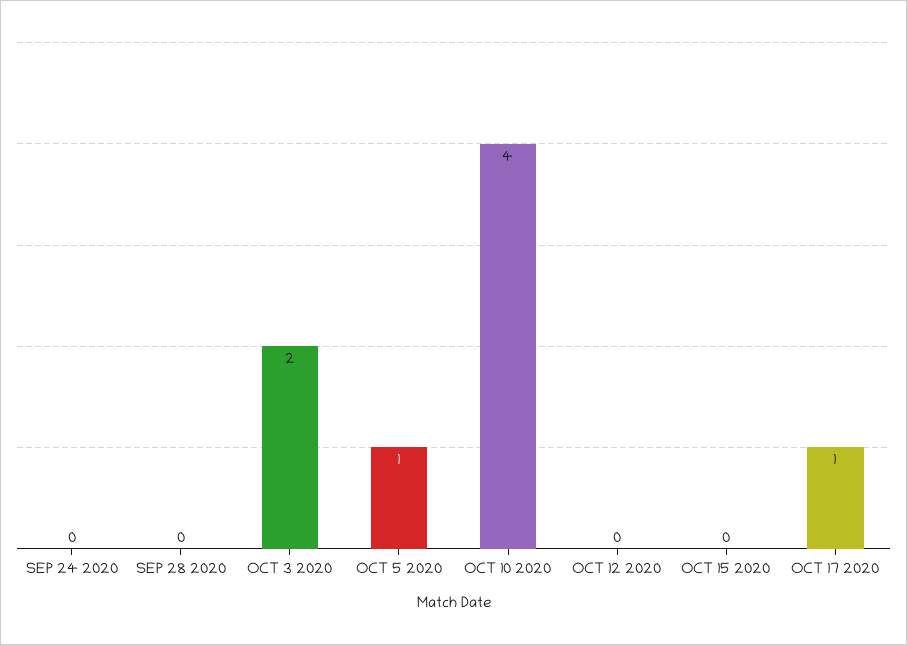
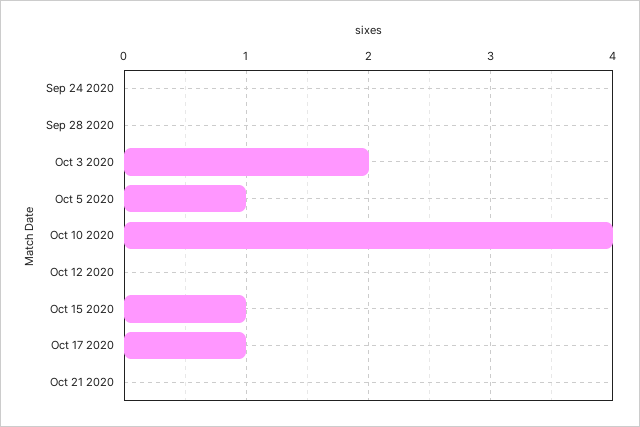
OCT 15 2020: 0 -> 1
Oct 21 2020: none -> 0

